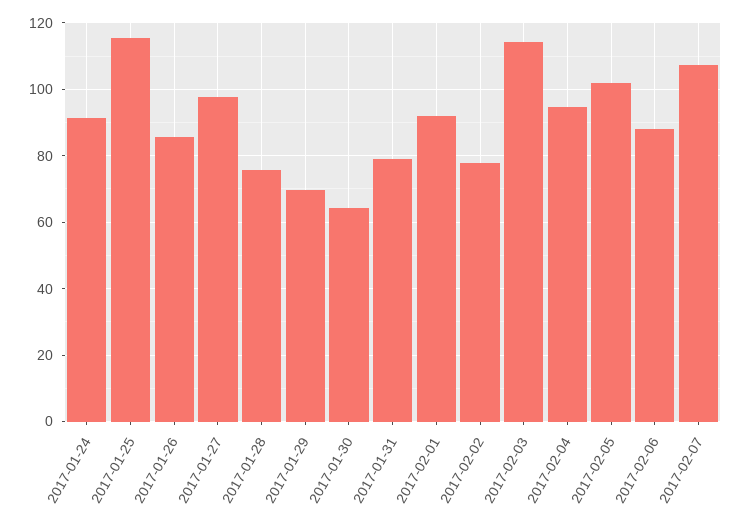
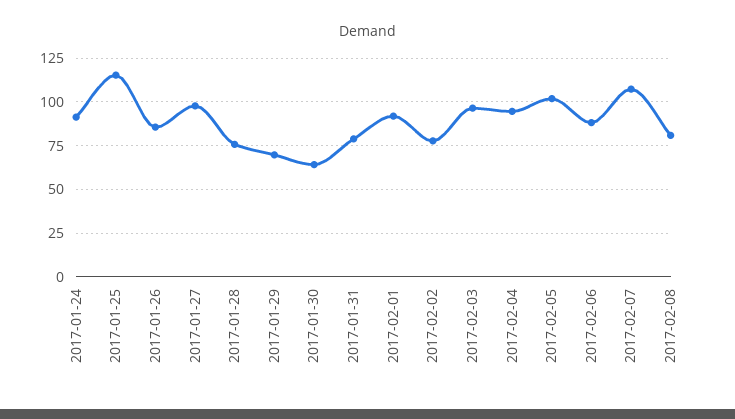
2017-02-03: 114 -> 95
2017-02-08: none -> 80

